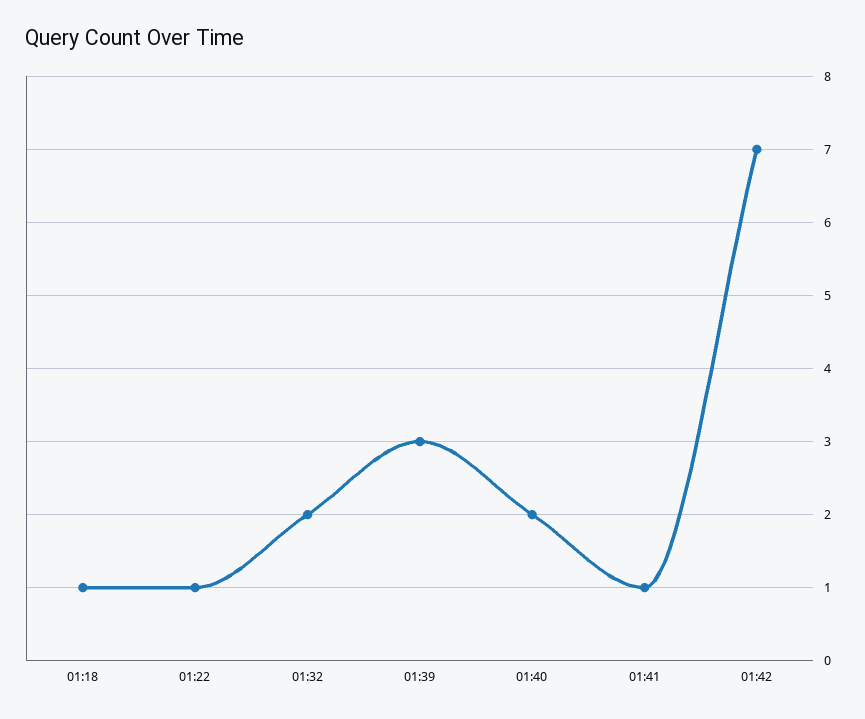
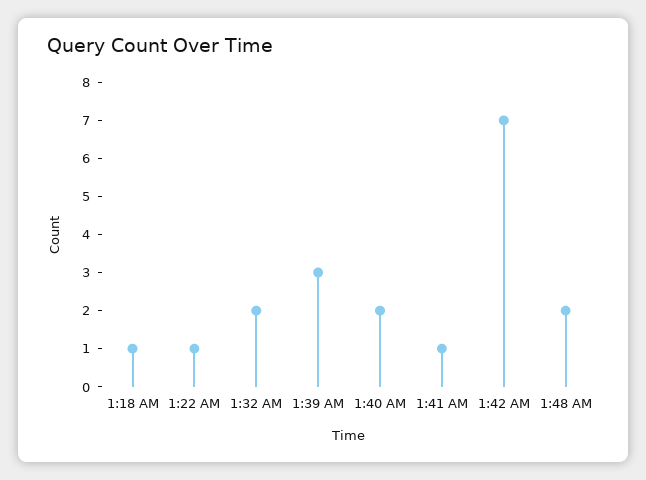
1:48 AM: none -> 2

